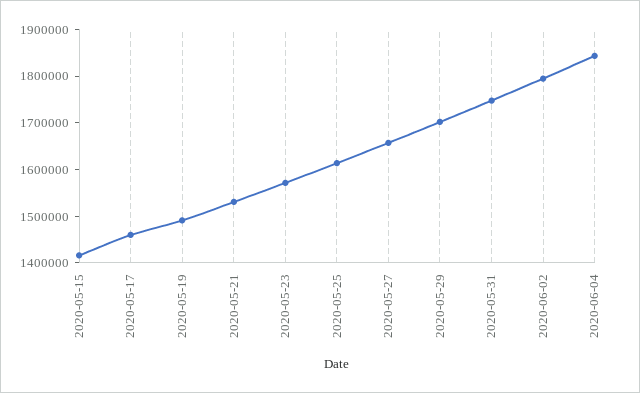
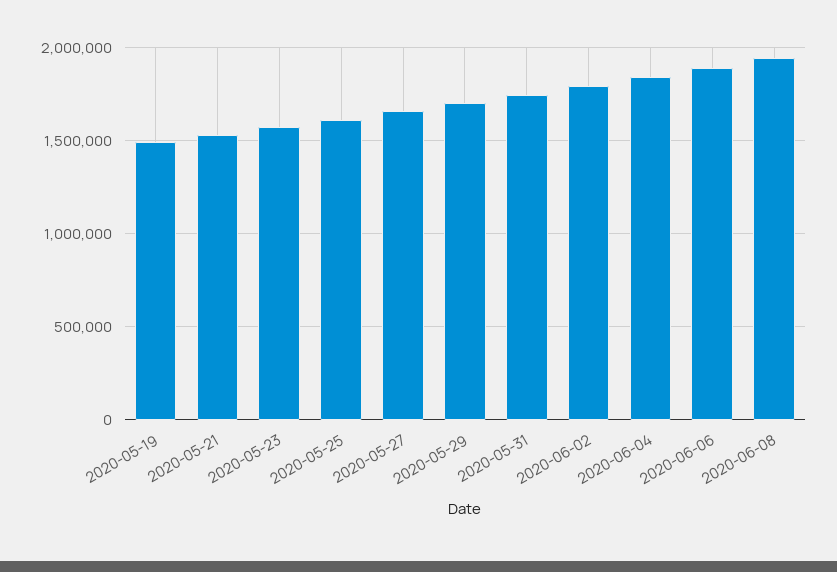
2020-05-15: 1420000 -> none
2020-05-17: 1460000 -> none
2020-06-06: none -> 1900000
2020-06-08: none -> 1950000

